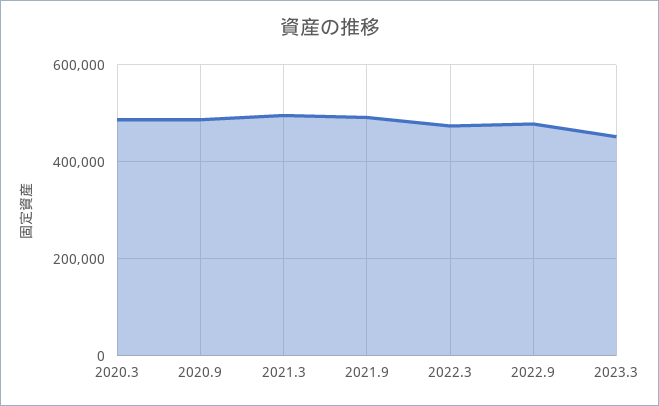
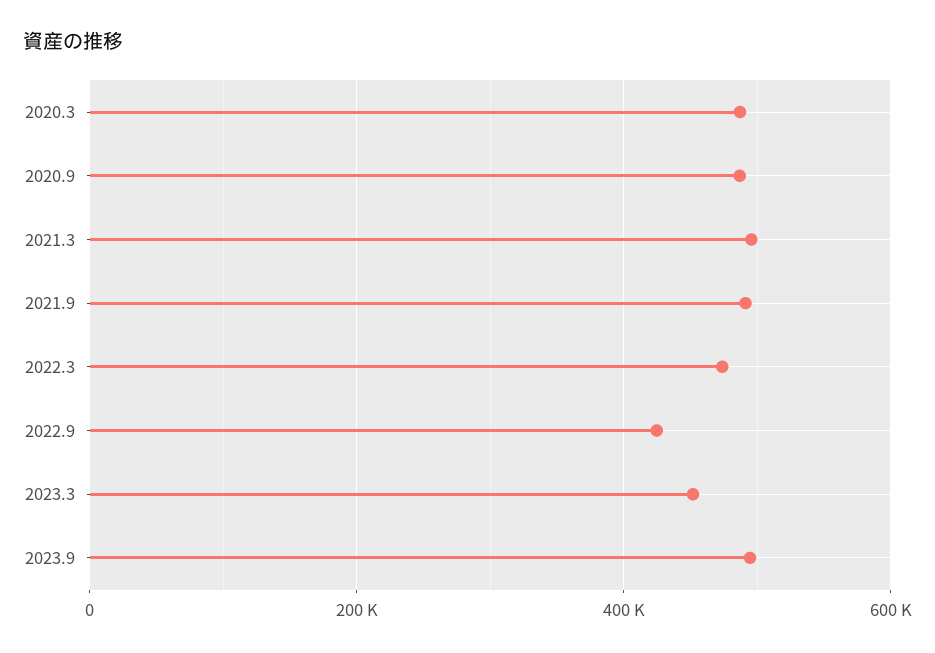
2022.9: 480000 -> 420000
2023.9: none -> 500000

